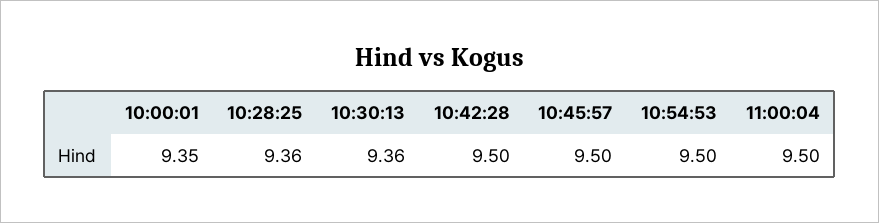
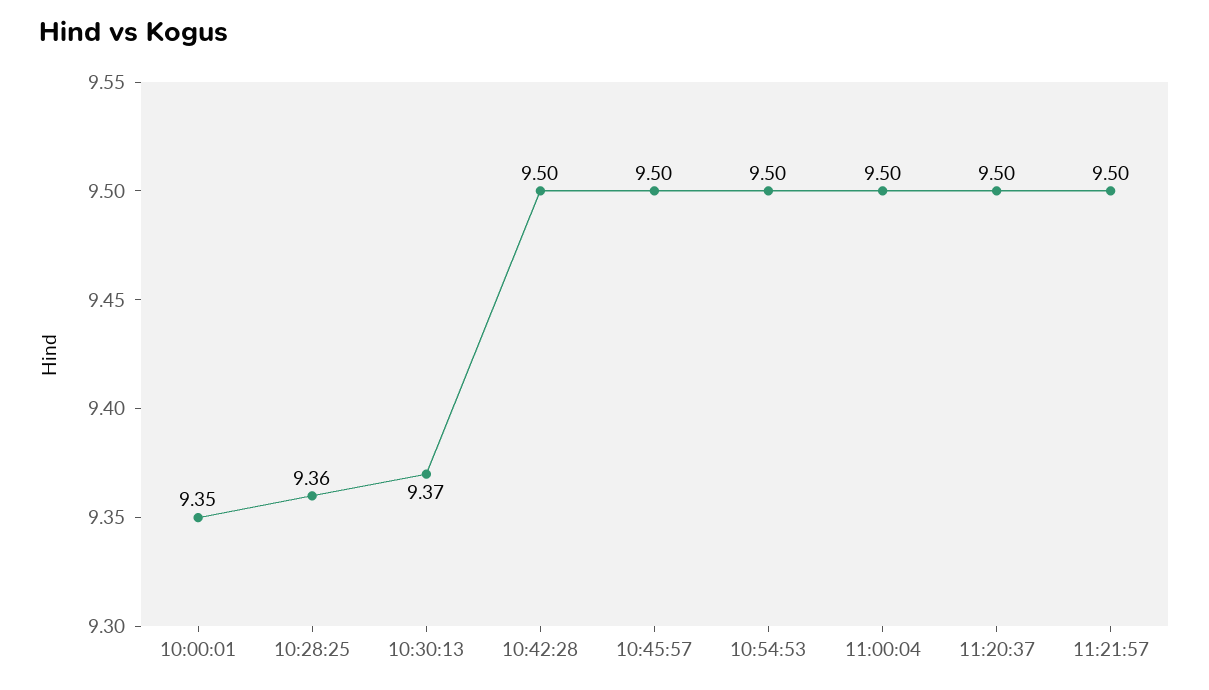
10:30:13: 9.36 -> 9.37
11:20:37: none -> 9.5
11:21:57: none -> 9.5

